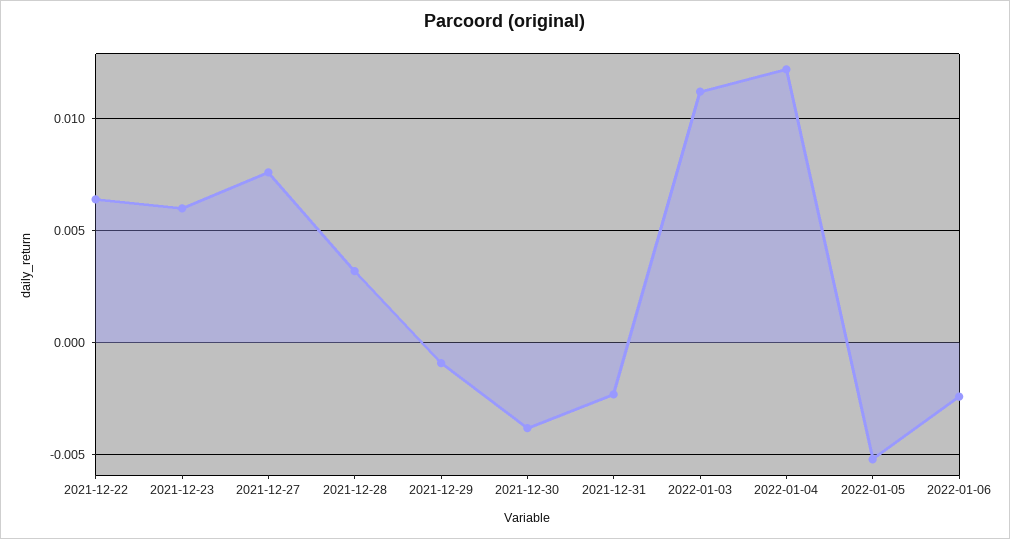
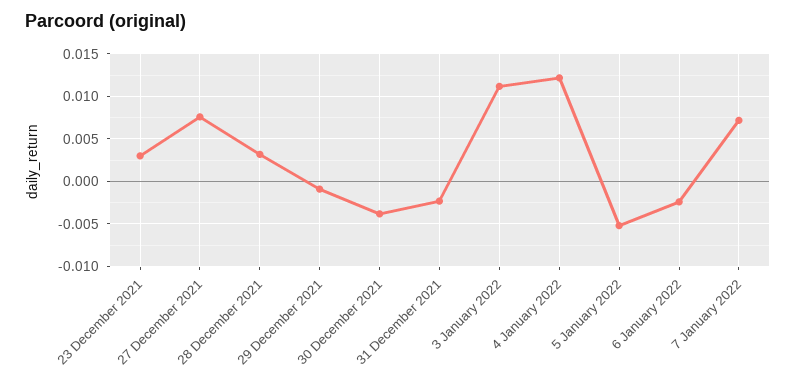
2021-12-22: 0.0065 -> none
2021-12-23: 0.006 -> 0.003
7 January 2022: none -> 0.007

